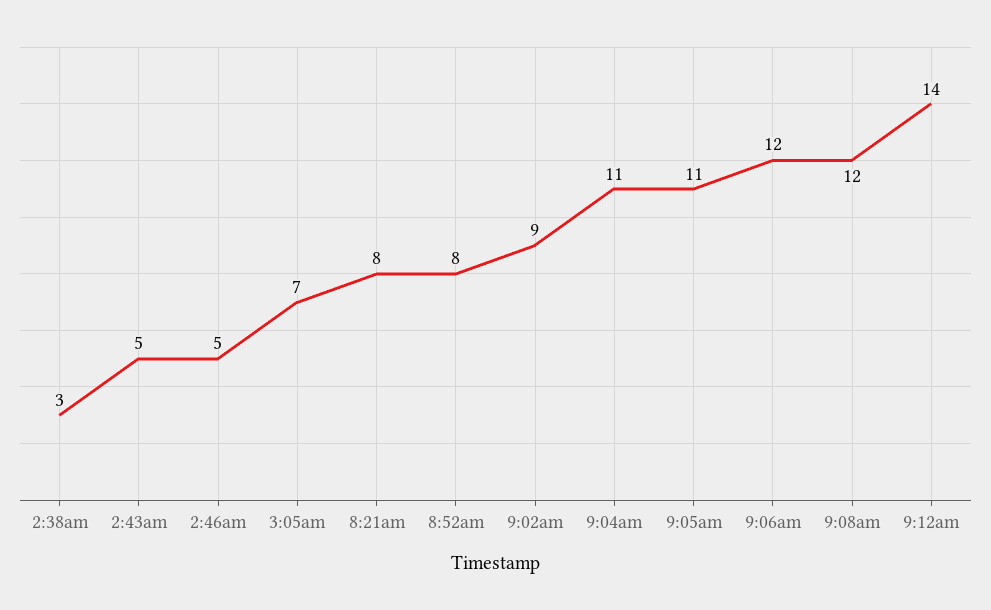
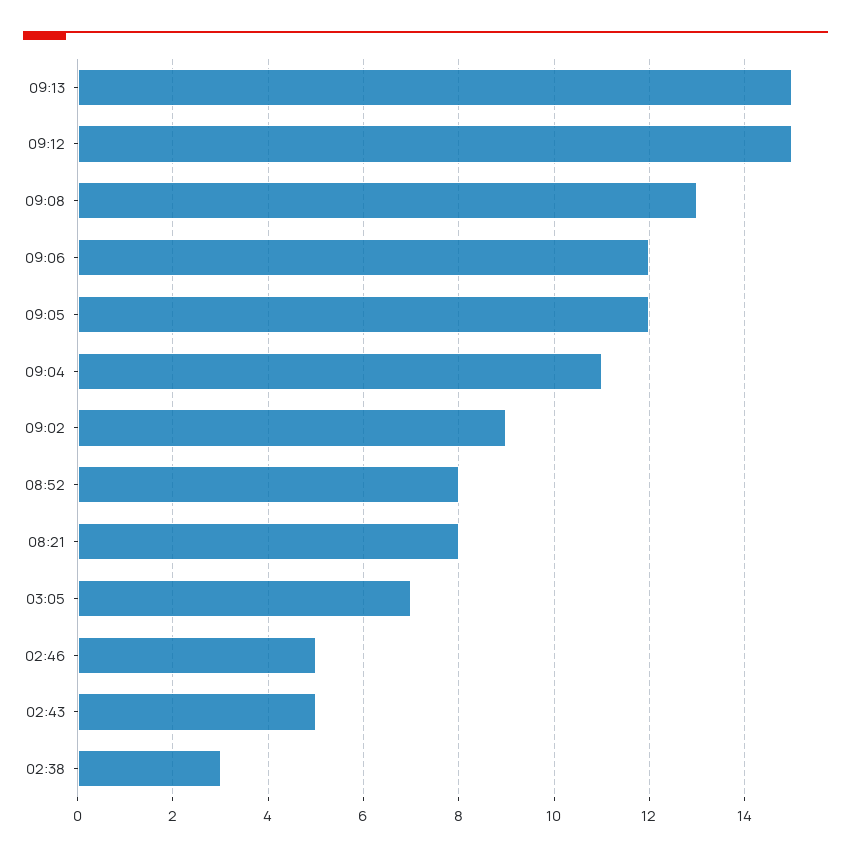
9:05am: 11 -> 12
9:08am: 12 -> 13
9:12am: 14 -> 15
09:13: none -> 15

